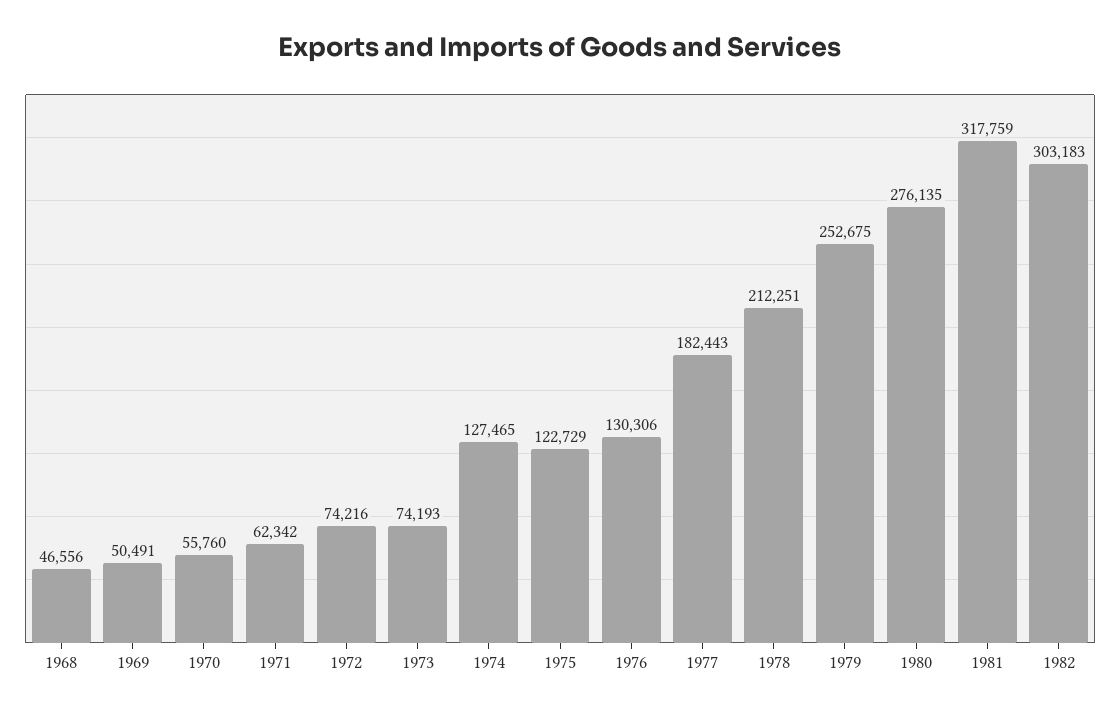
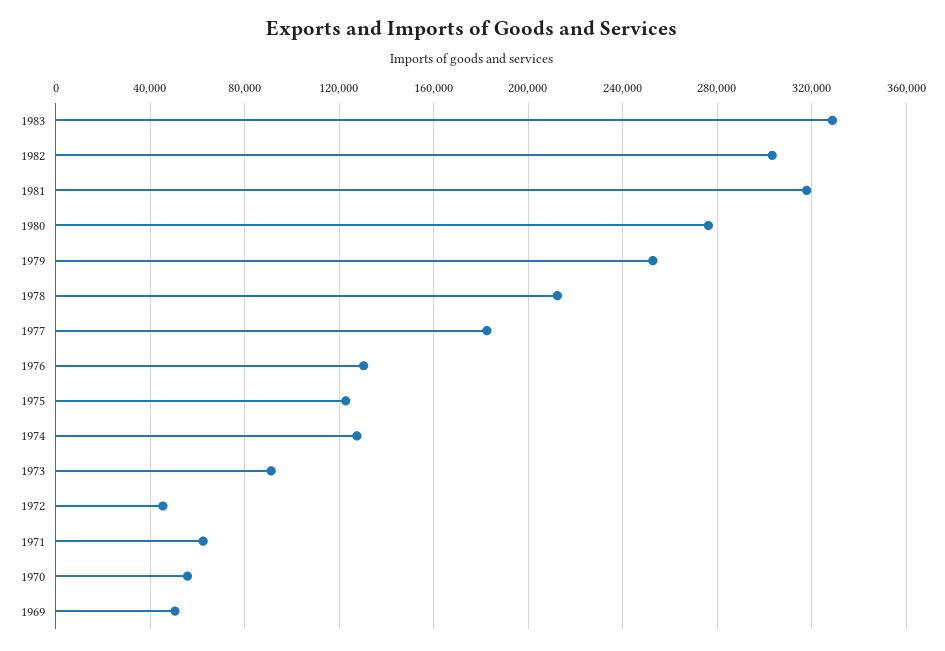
1968: 46556 -> none
1972: 74216 -> 45000
1973: 74193 -> 90000
1983: none -> 330000

